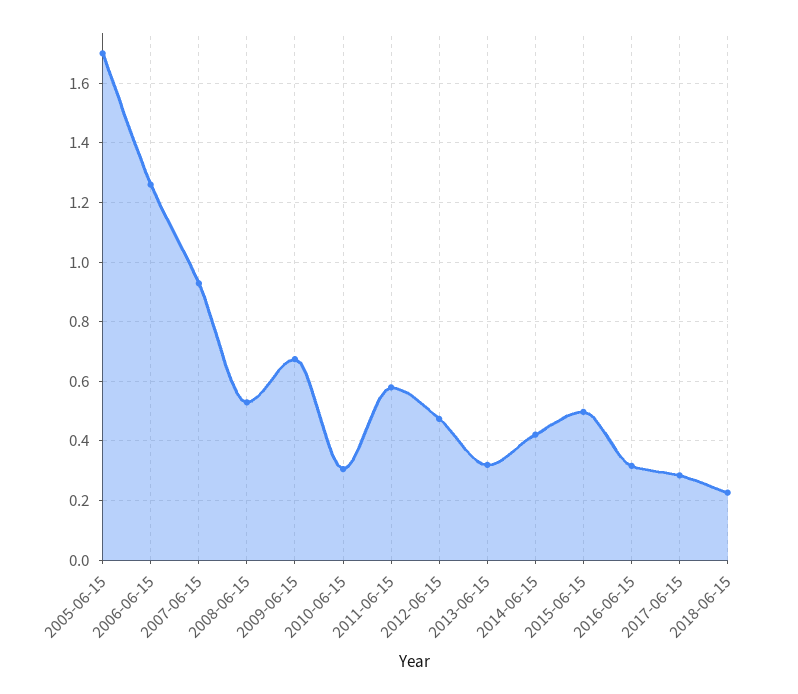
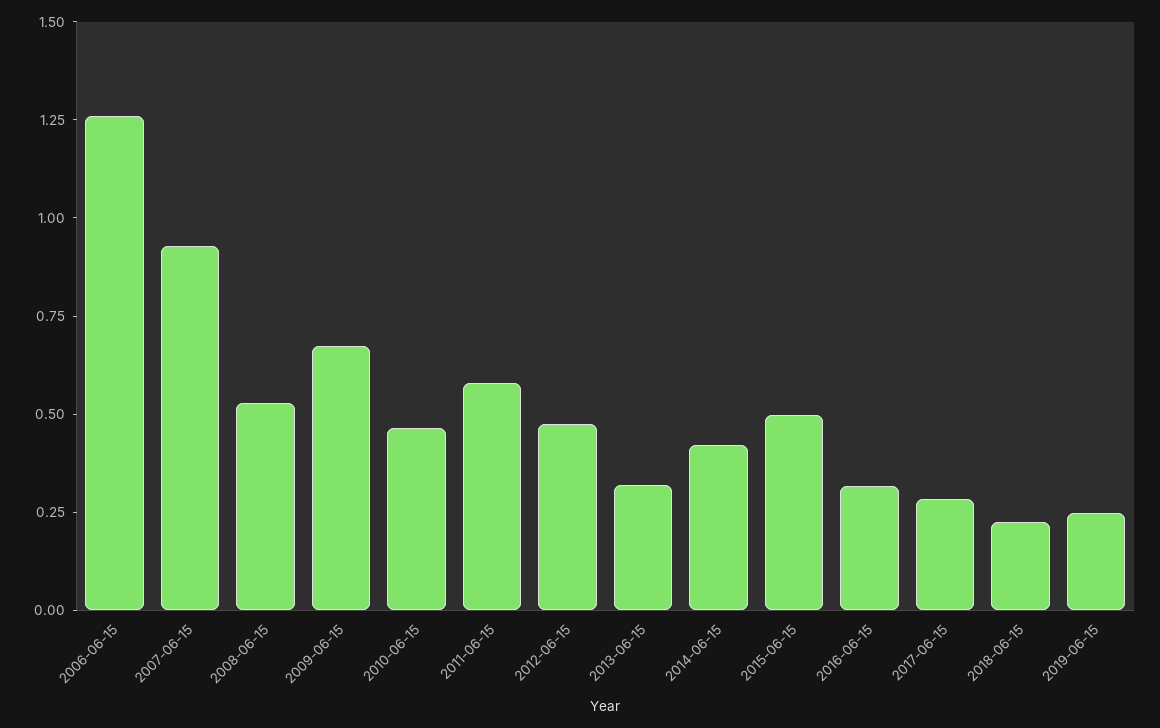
2005-06-15: 1.7 -> none
2010-06-15: 0.3 -> 0.45
2019-06-15: none -> 0.25

